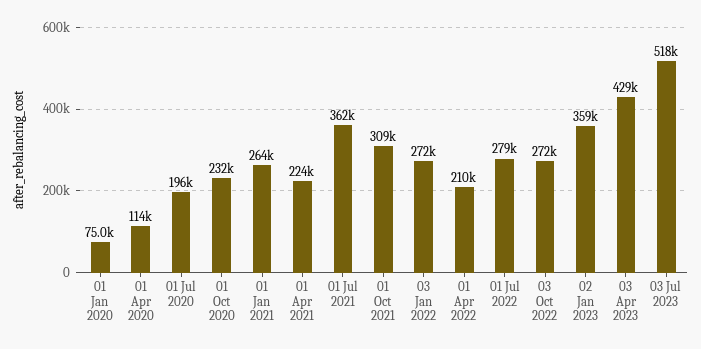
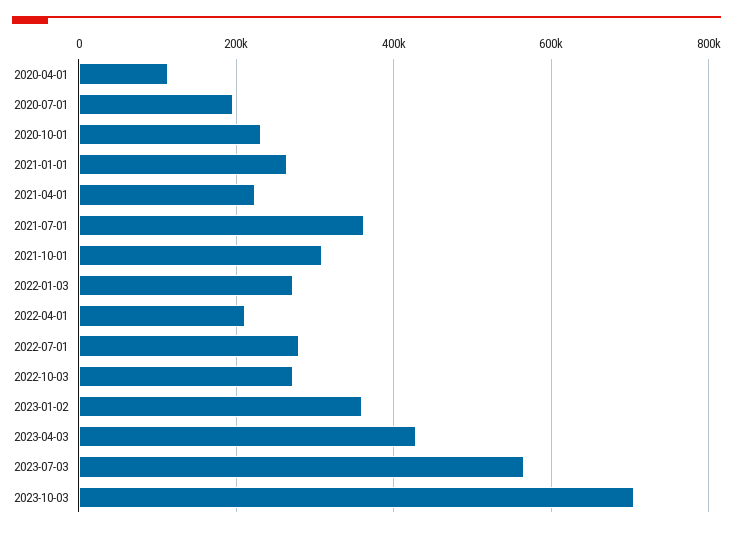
01 Jan 2020: 75000 -> none
03 Jul 2023: 518000 -> 560000
2023-10-03: none -> 700000

